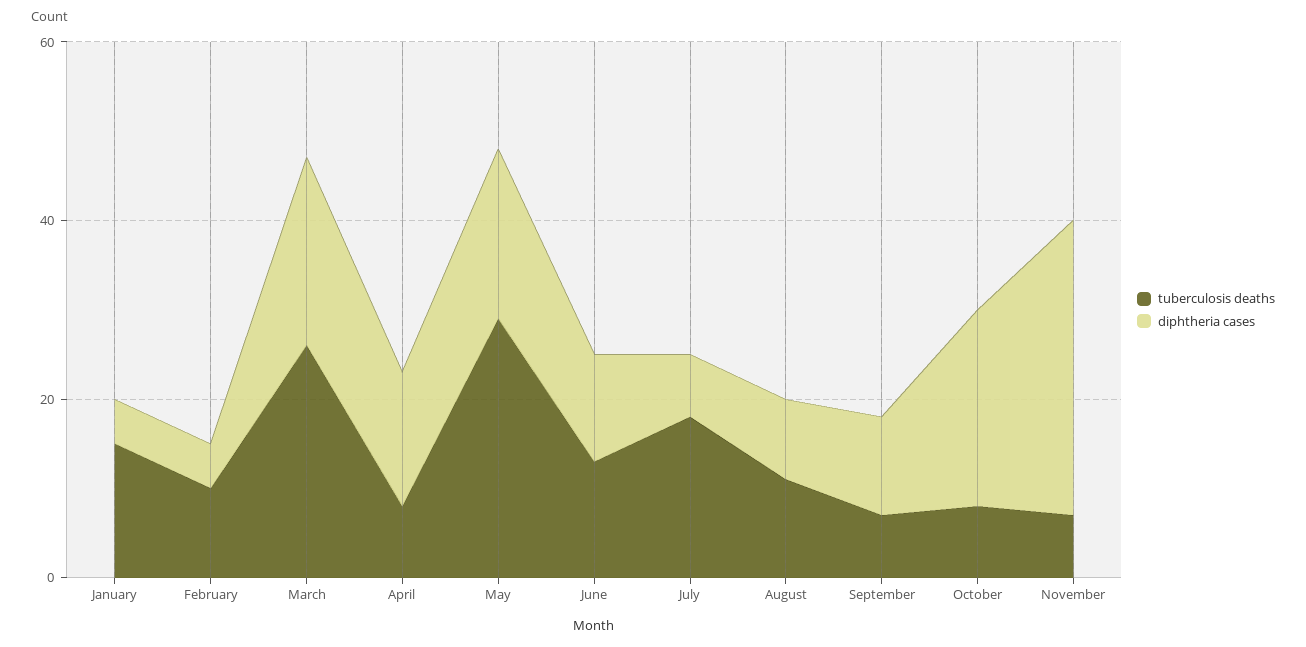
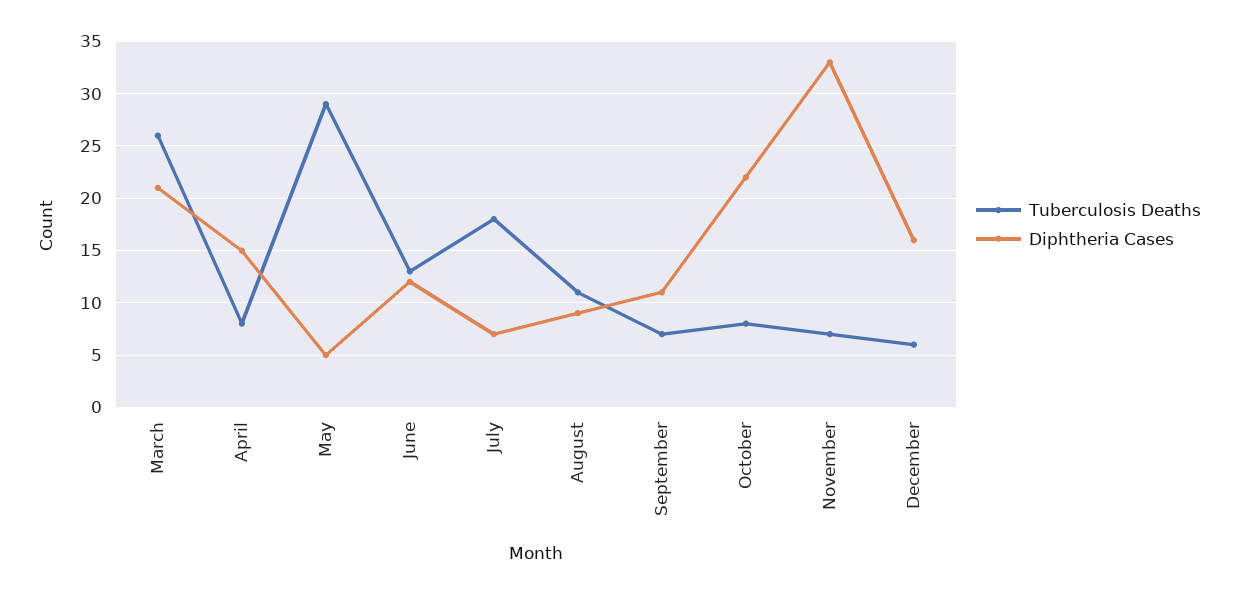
tuberculosis deaths, January: 15 -> none
diphtheria cases, January: 5 -> none
tuberculosis deaths, February: 10 -> none
diphtheria cases, February: 5 -> none
diphtheria cases, May: 20 -> 5
tuberculosis deaths, December: none -> 6
diphtheria cases, December: none -> 16

